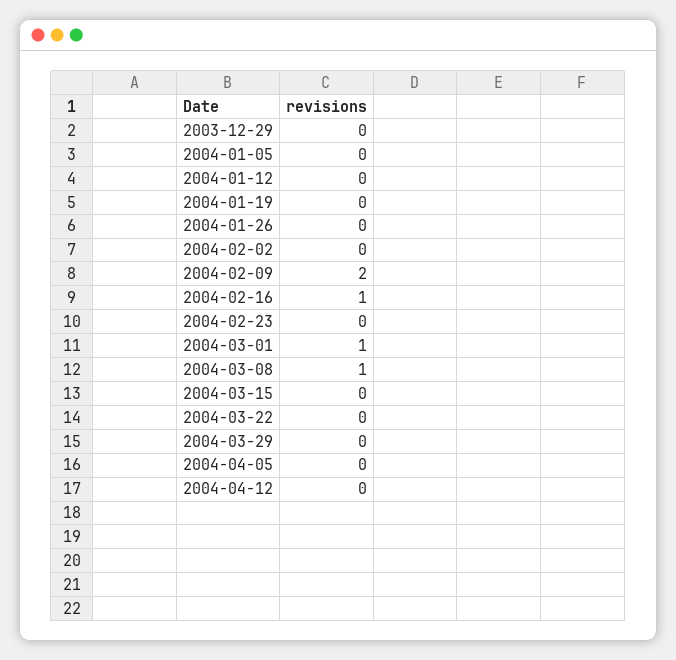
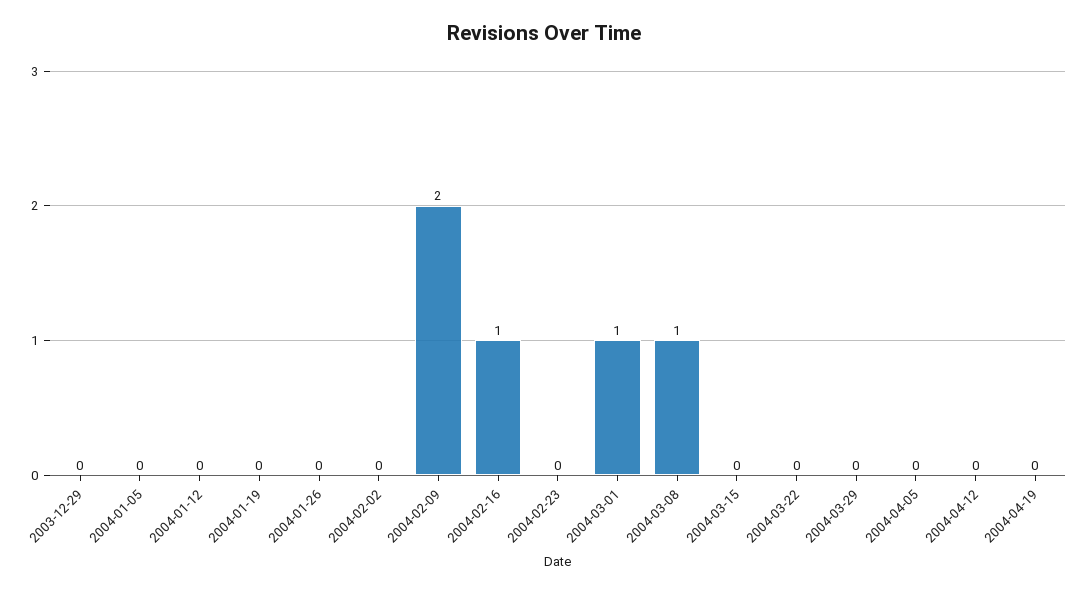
2004-04-19: none -> 0

